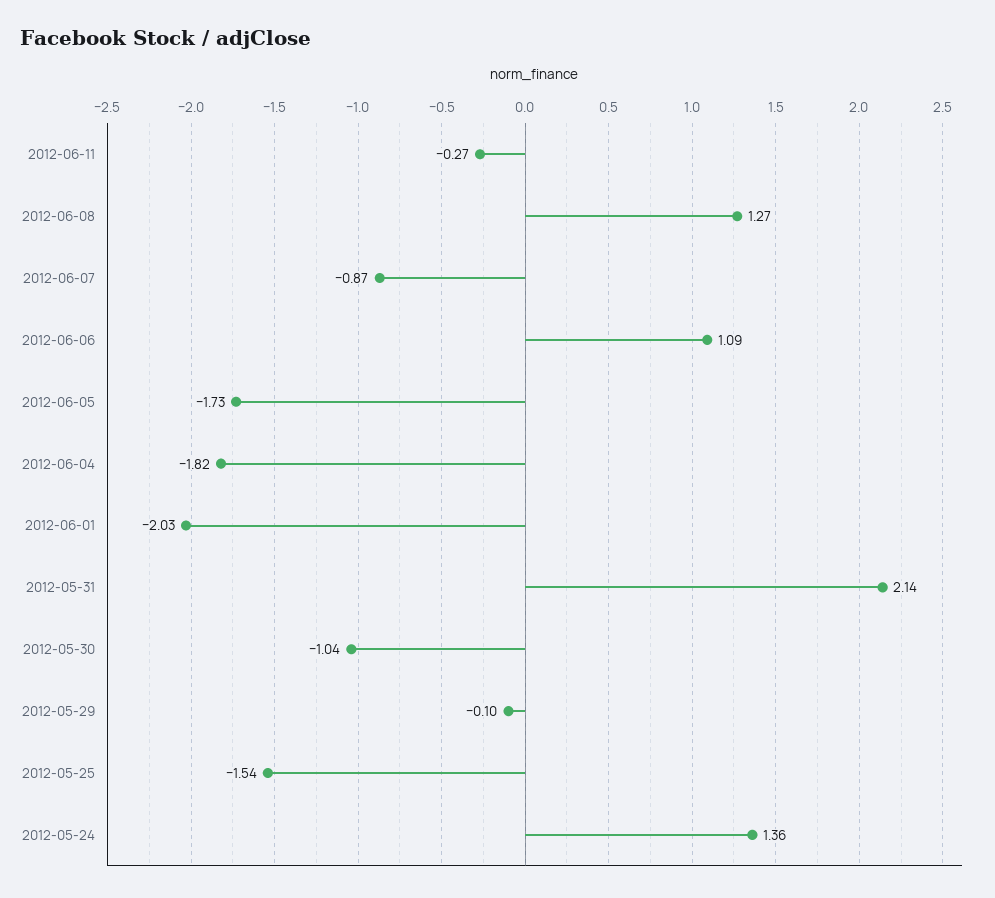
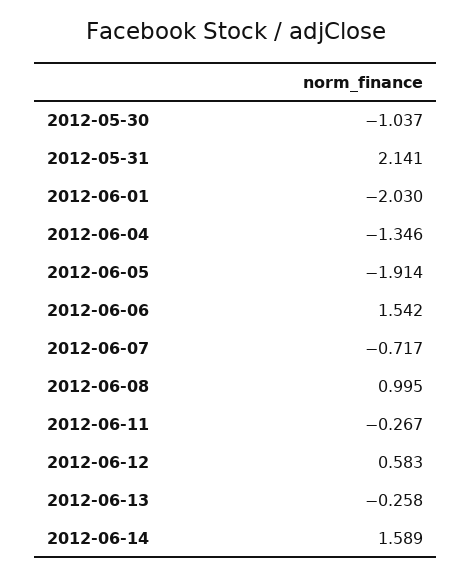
2012-06-08: 1.27 -> 0.995
2012-06-07: -0.87 -> -0.717
2012-06-06: 1.09 -> 1.542
2012-06-05: -1.73 -> -1.914
2012-06-04: -1.82 -> -1.346
2012-05-29: -0.1 -> none
2012-05-25: -1.54 -> none
2012-05-24: 1.36 -> none
2012-06-12: none -> 0.583
2012-06-13: none -> -0.258
2012-06-14: none -> 1.589

